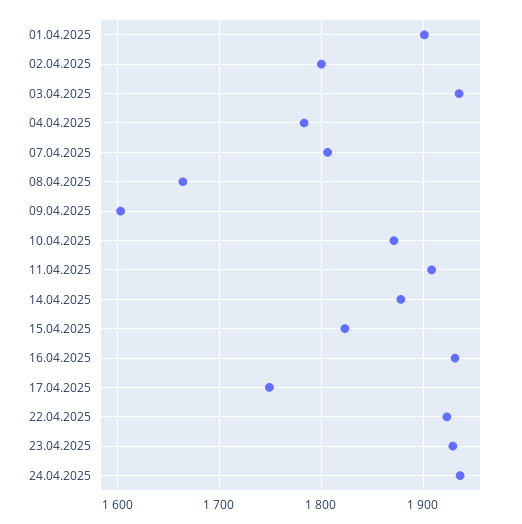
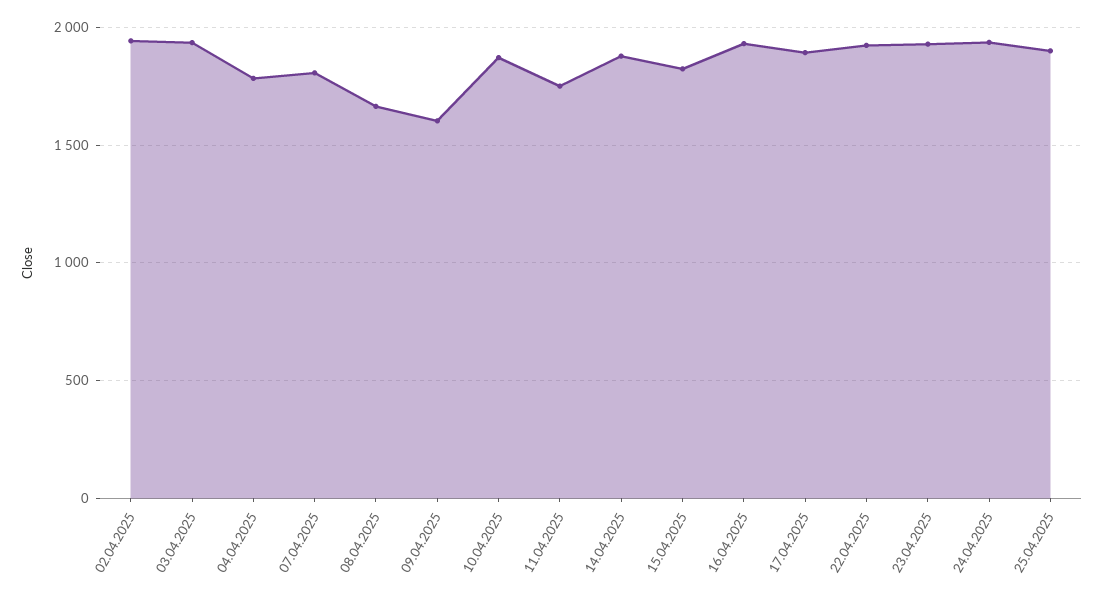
01.04.2025: 1900 -> none
02.04.2025: 1800 -> 1950
11.04.2025: 1910 -> 1750
17.04.2025: 1750 -> 1900
25.04.2025: none -> 1900

